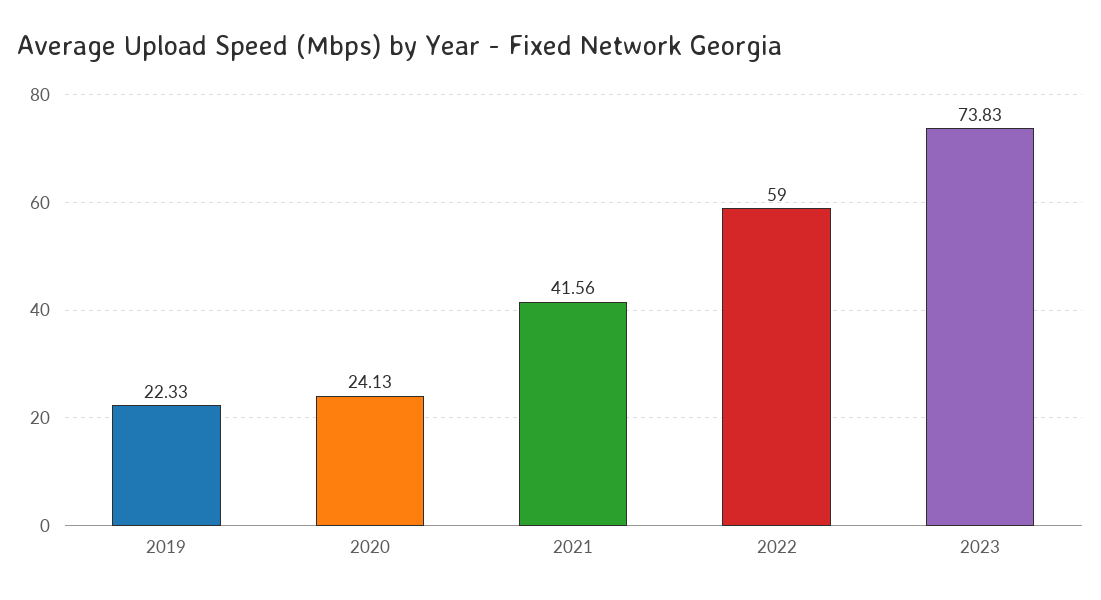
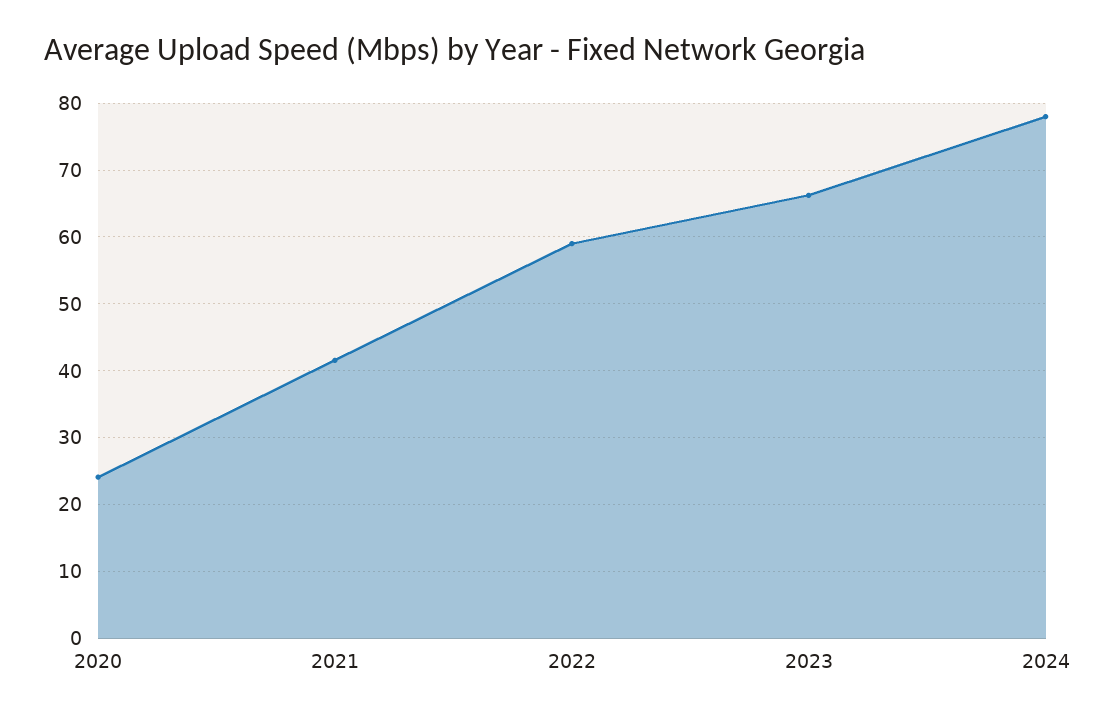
2019: 22.33 -> none
2023: 73.83 -> 66
2024: none -> 78

